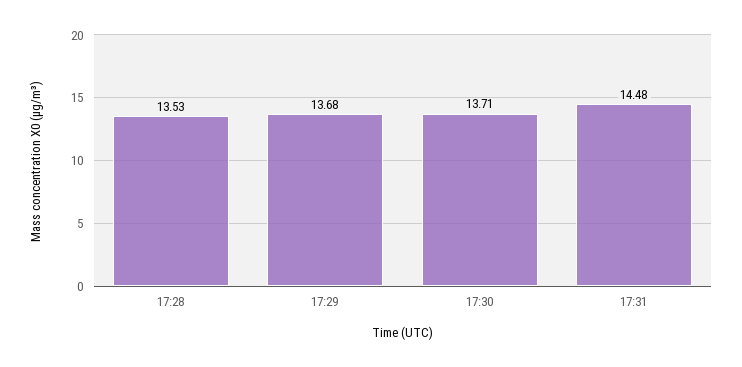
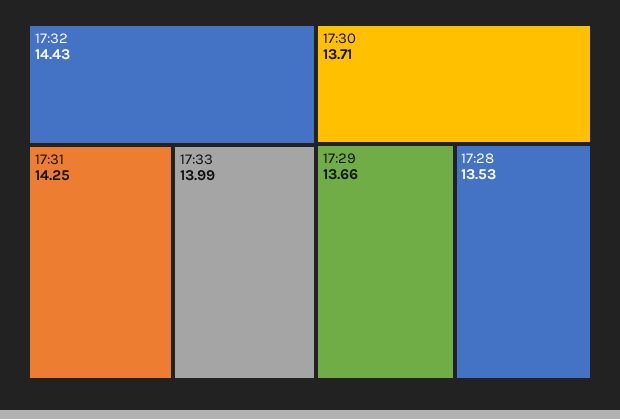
17:29: 13.68 -> 13.66
17:31: 14.48 -> 14.25
17:32: none -> 14.43
17:33: none -> 13.99

